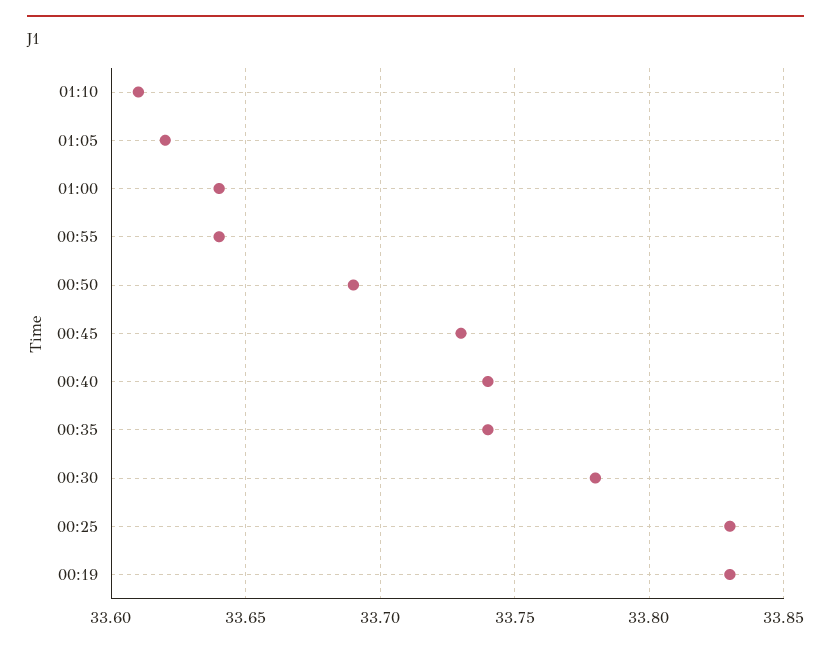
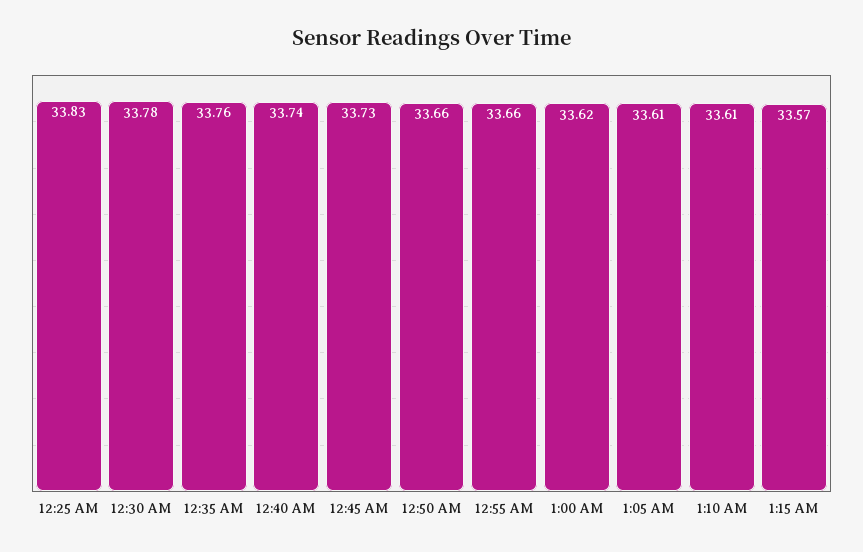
01:05: 33.62 -> 33.61
01:00: 33.64 -> 33.62
00:55: 33.64 -> 33.66
00:50: 33.69 -> 33.66
00:35: 33.74 -> 33.76
00:19: 33.83 -> none
1:15 AM: none -> 33.57

